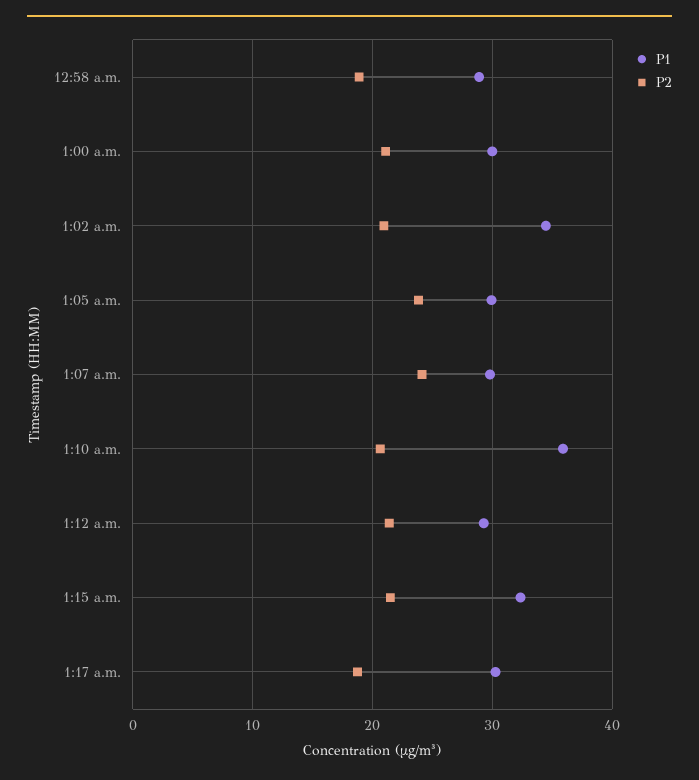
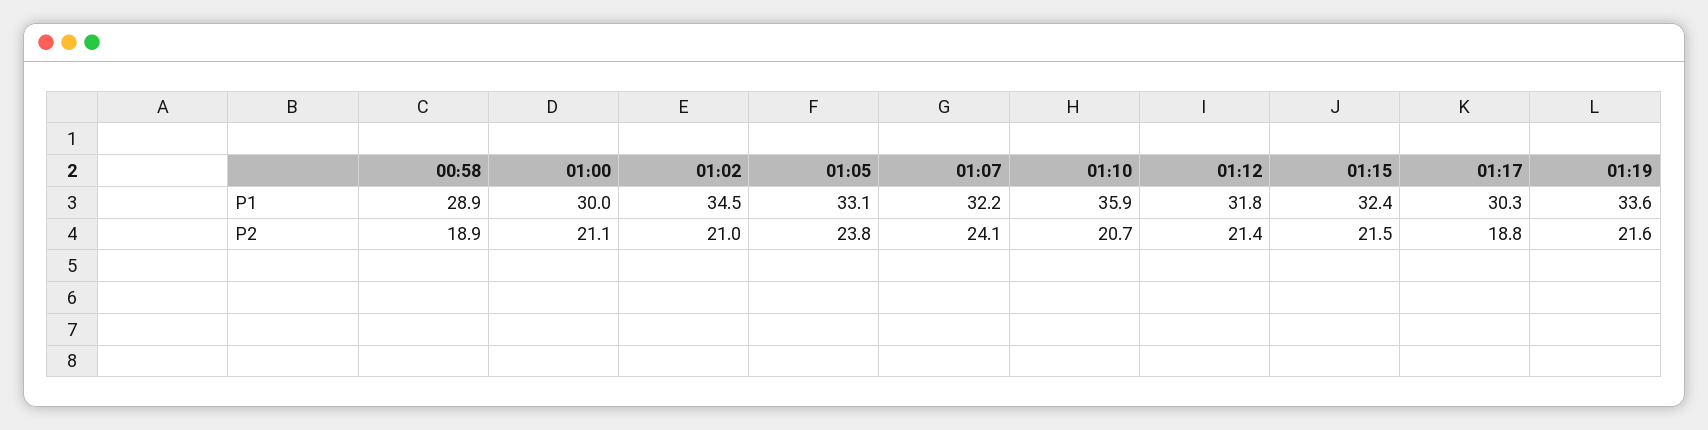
P1, 1:05 a.m.: 30 -> 33.1
P1, 1:07 a.m.: 30 -> 32.2
P1, 1:12 a.m.: 29 -> 31.8
P1, 01:19: none -> 33.6
P2, 01:19: none -> 21.6

